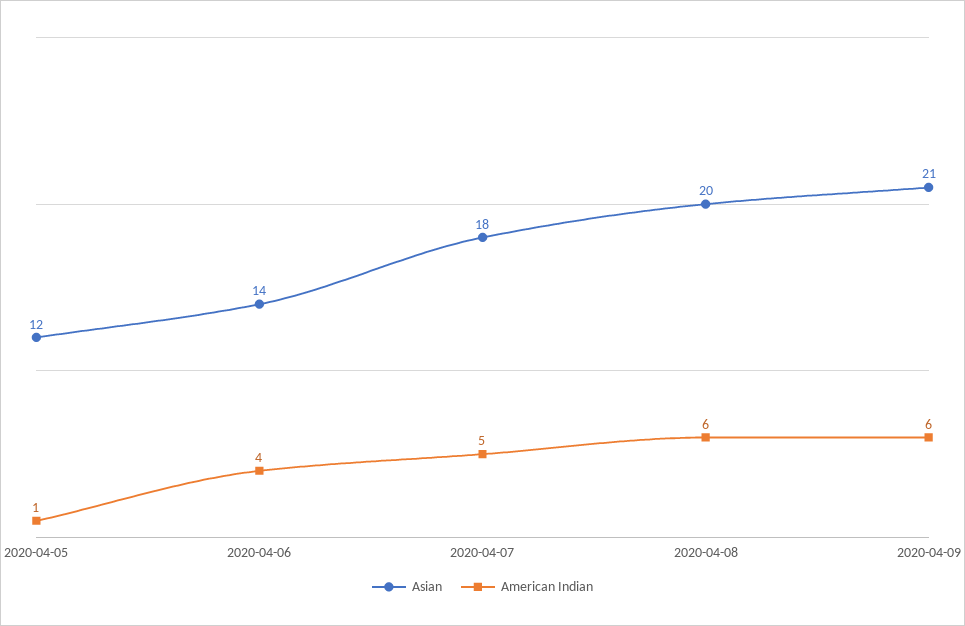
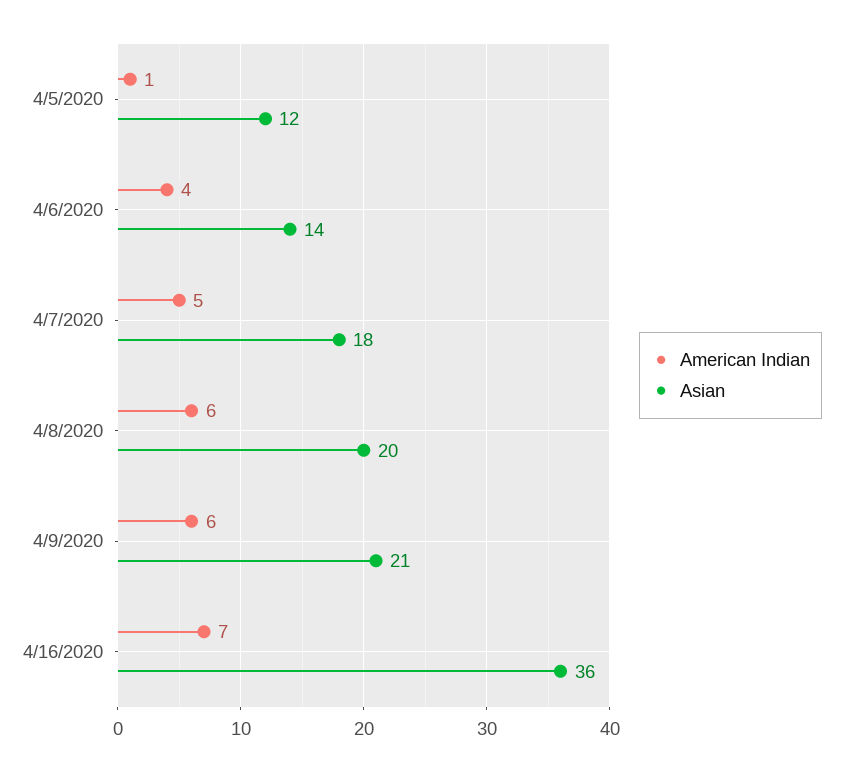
American Indian, 4/16/2020: none -> 7
Asian, 4/16/2020: none -> 36

